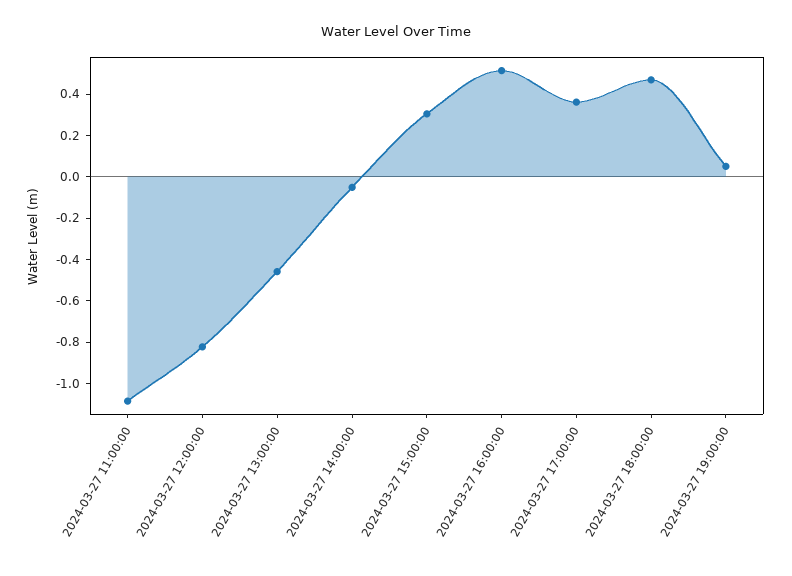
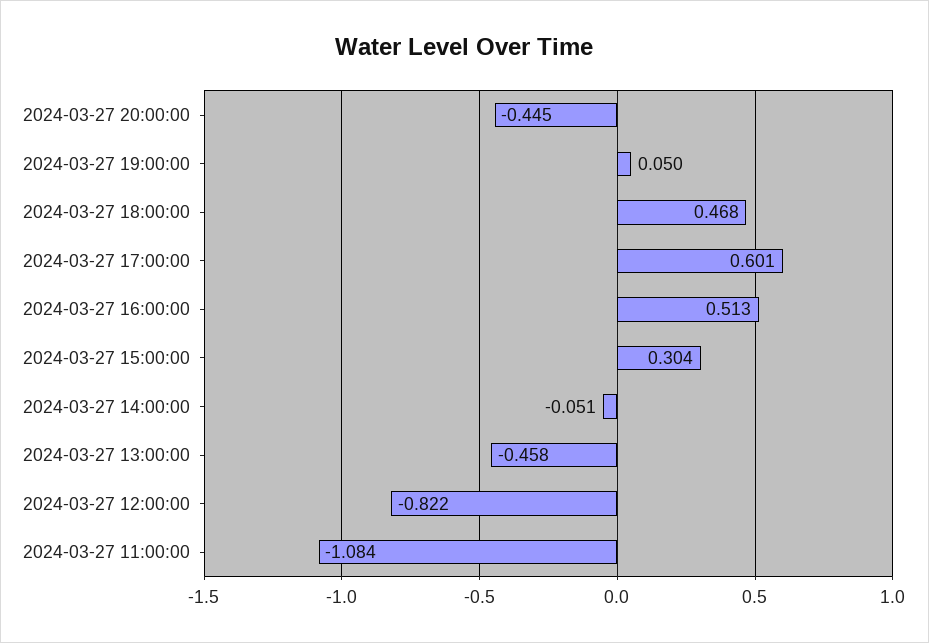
2024-03-27 17:00:00: 0.35 -> 0.601
2024-03-27 20:00:00: none -> -0.445

